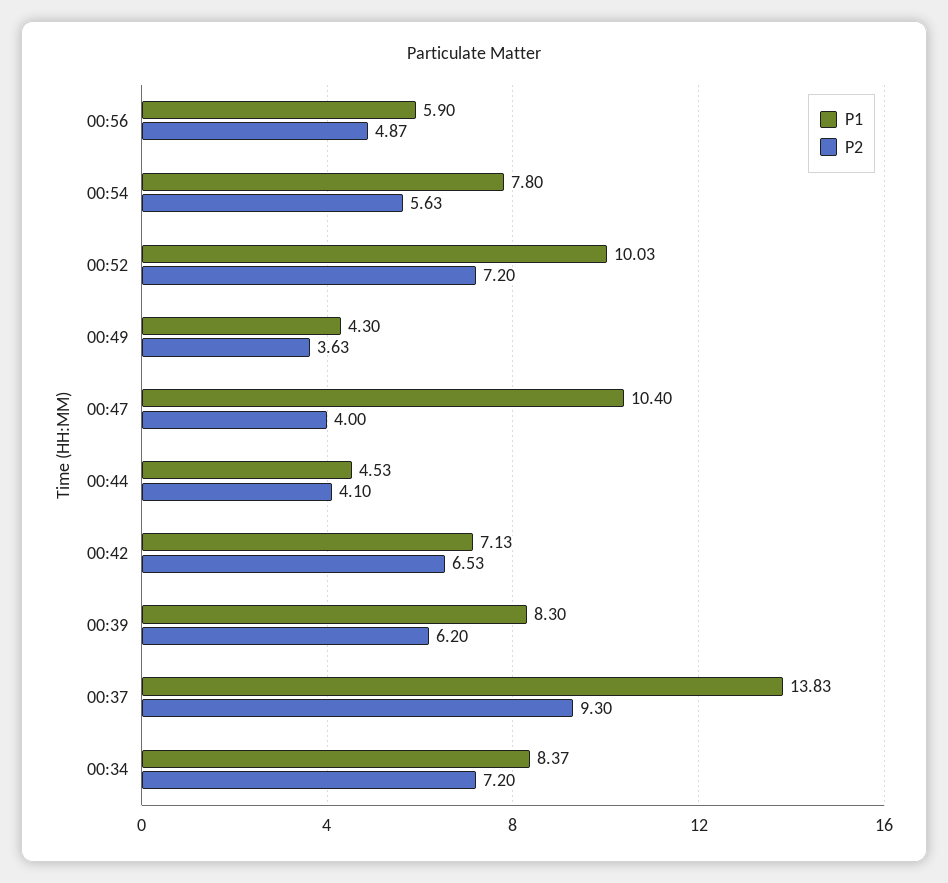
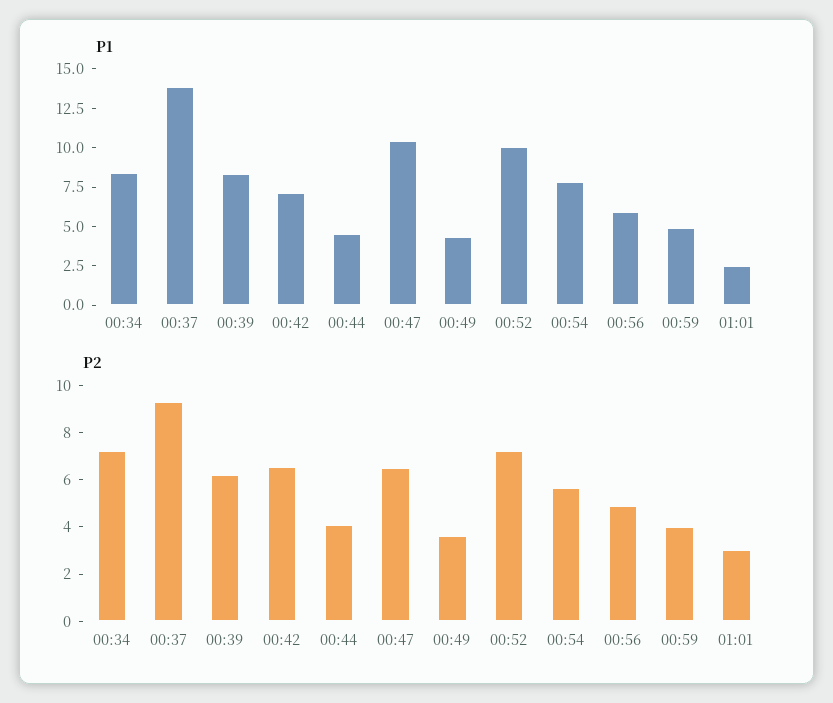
P2, 00:47: 4 -> 6.5
P1, 00:59: none -> 5
P1, 01:01: none -> 2.5
P2, 00:59: none -> 4
P2, 01:01: none -> 3

